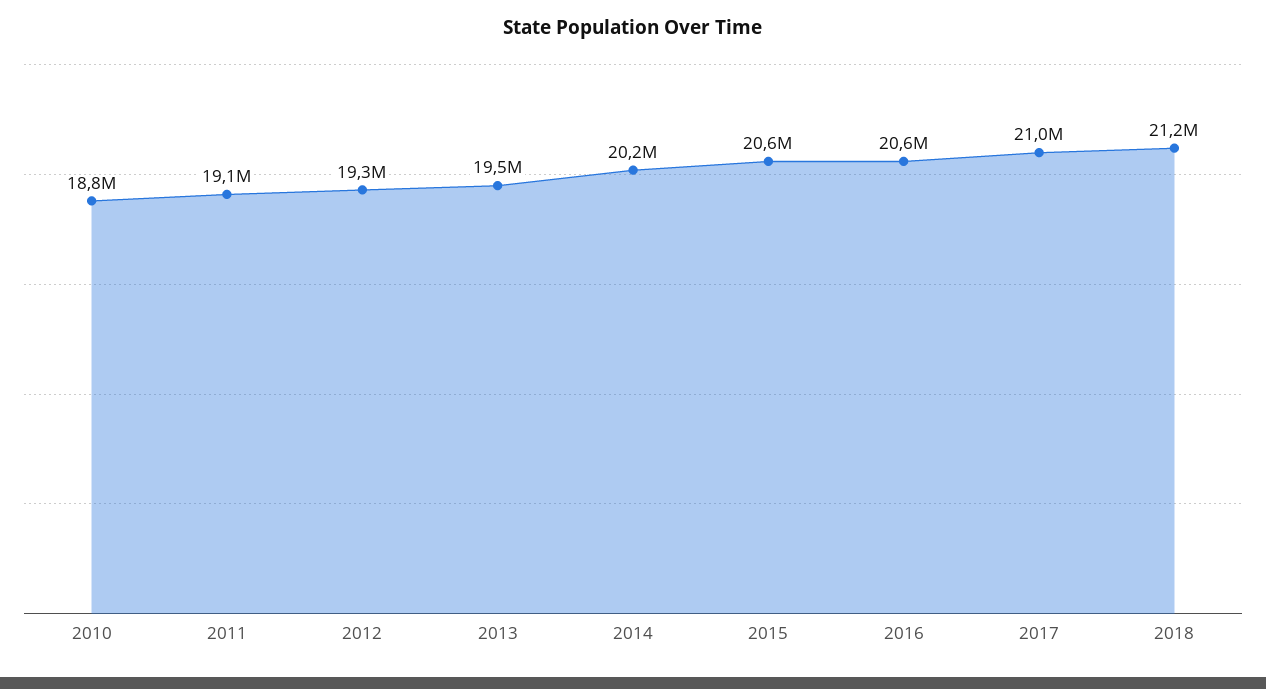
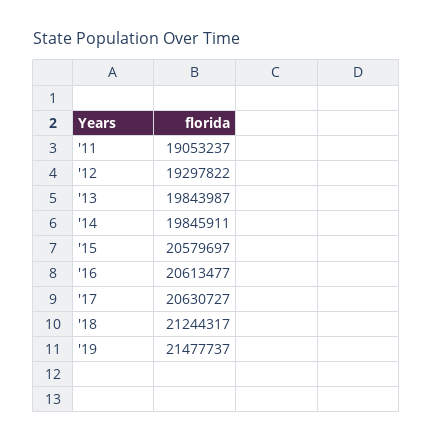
2010: 18800000 -> none
2013: 19500000 -> 19843987
2014: 20200000 -> 19845911
2017: 21000000 -> 20630727
'19: none -> 21477737

